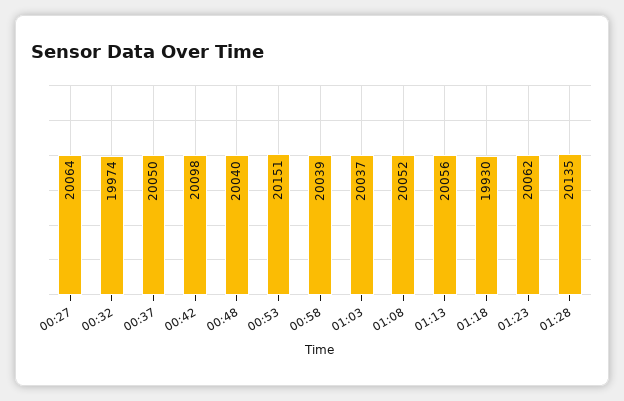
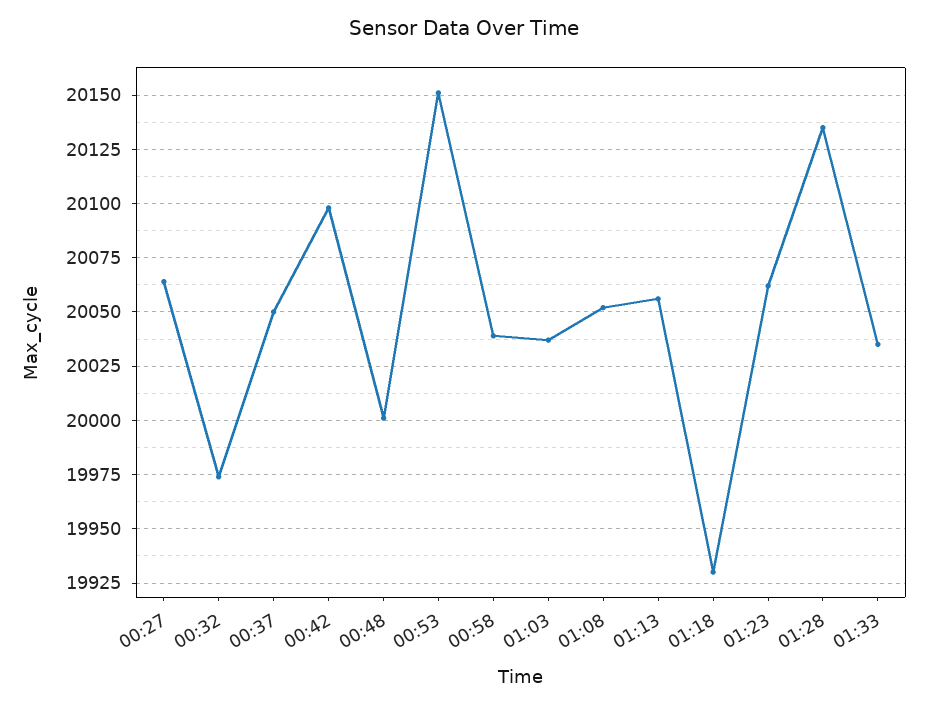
00:48: 20040 -> 20000
01:33: none -> 20035

